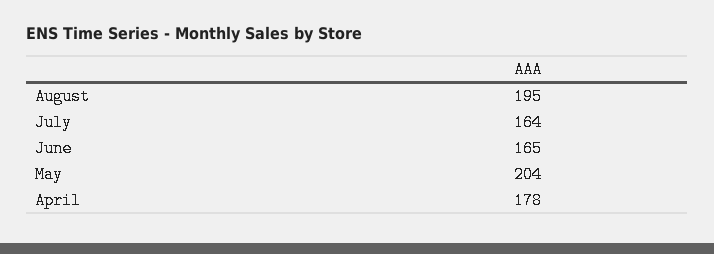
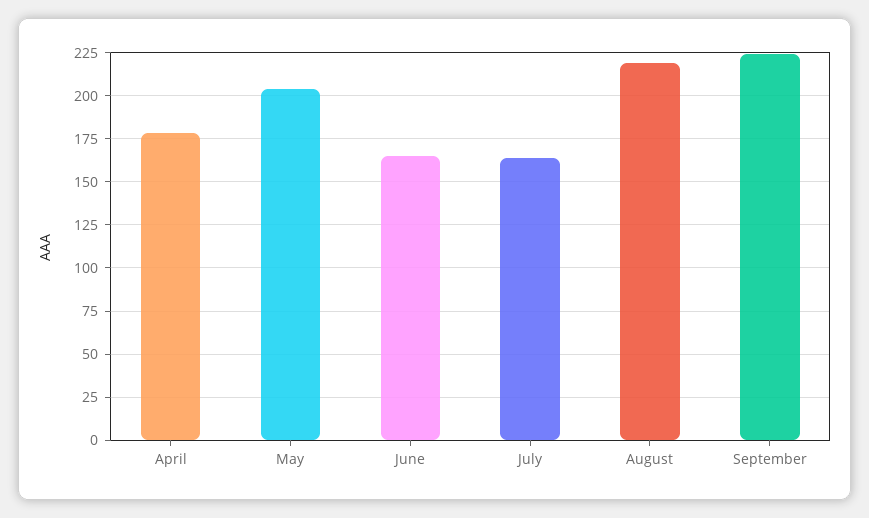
August: 195 -> 220
September: none -> 225

